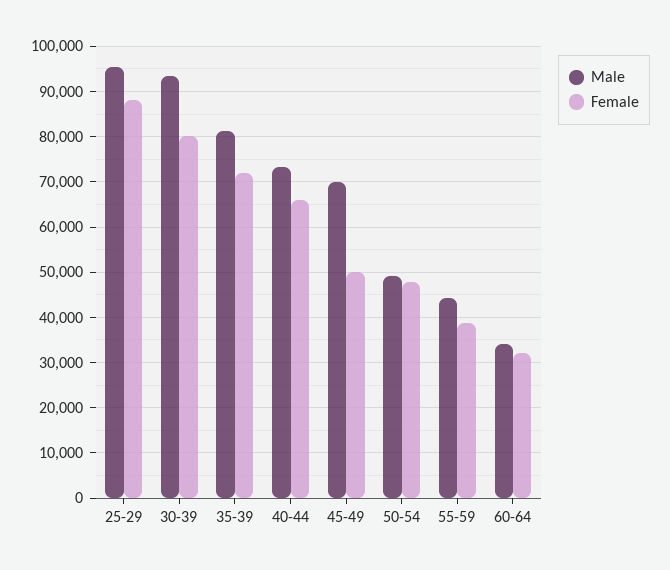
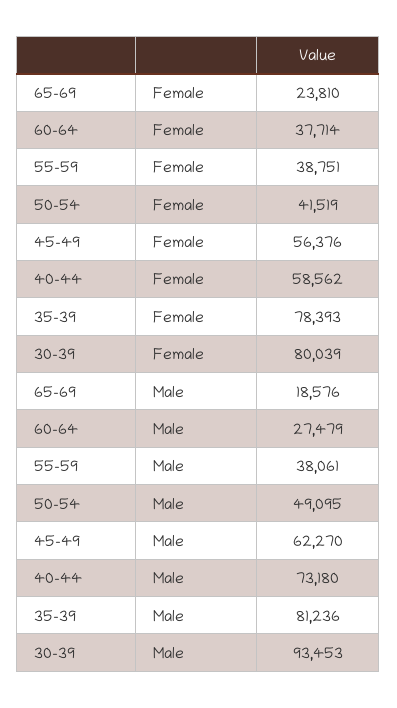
Male, 25-29: 96000 -> none
Female, 25-29: 88000 -> none
Female, 35-39: 72000 -> 78393
Female, 40-44: 66000 -> 58562
Male, 45-49: 70000 -> 62270
Female, 45-49: 50000 -> 56376
Female, 50-54: 48000 -> 41519
Male, 55-59: 44000 -> 38061
Male, 60-64: 34000 -> 27479
Female, 60-64: 32000 -> 37714
Female, 65-69: none -> 23810
Male, 65-69: none -> 18576

